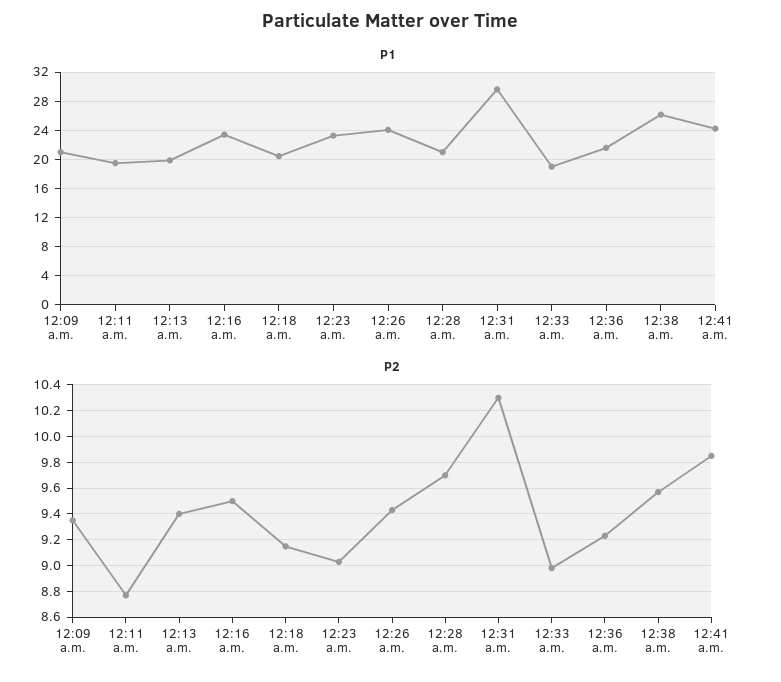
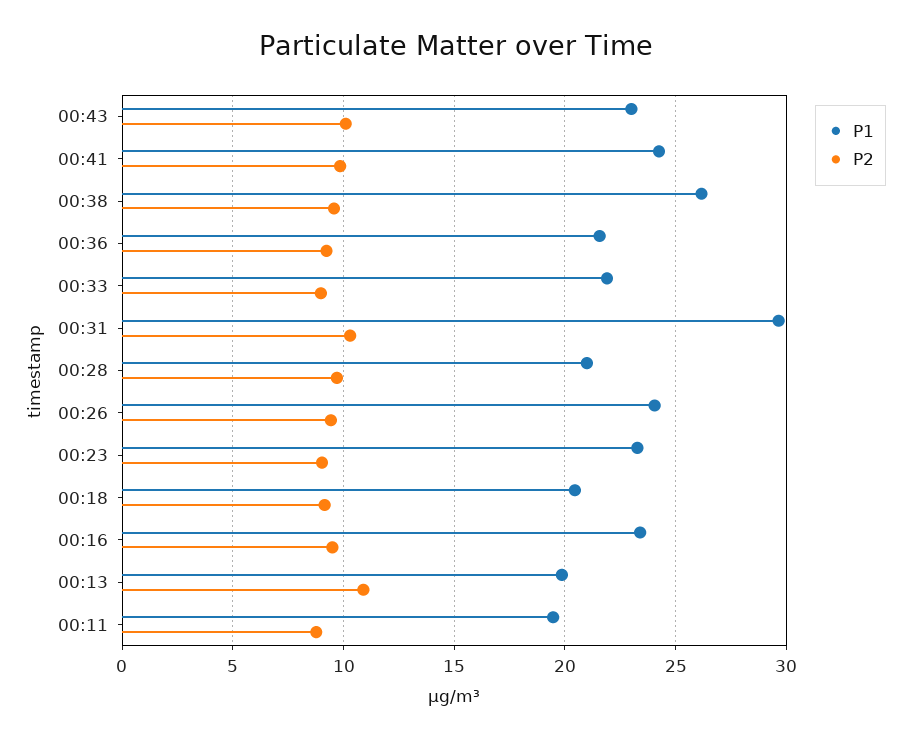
P1, 12:09 a.m.: 21 -> none
P1, 12:33 a.m.: 19 -> 22
P2, 12:09 a.m.: 9.35 -> none
P2, 12:13 a.m.: 9.4 -> 11
P1, 00:43: none -> 23
P2, 00:43: none -> 10

